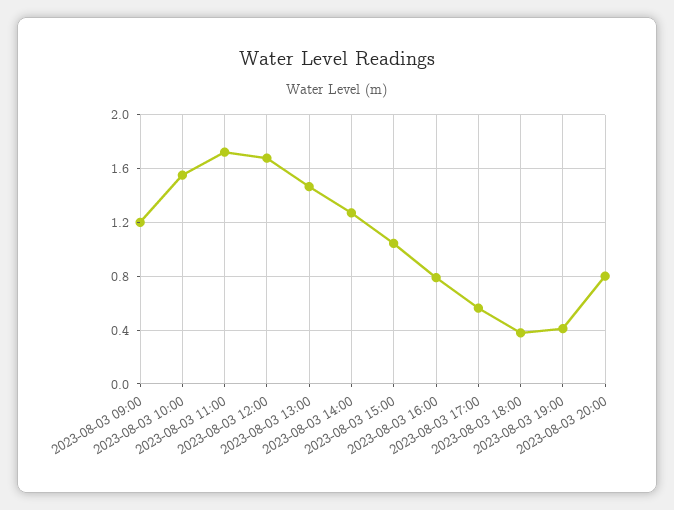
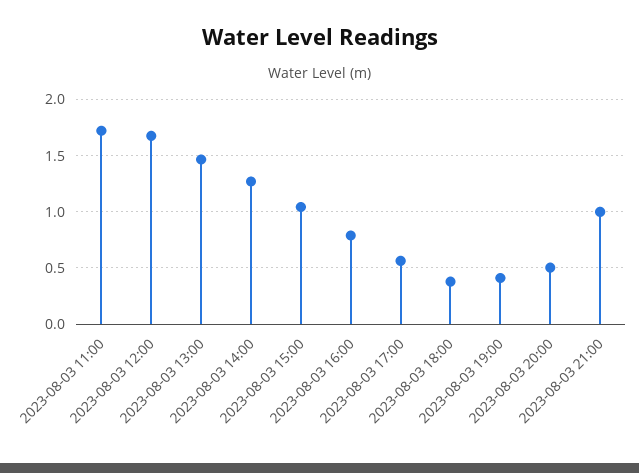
2023-08-03 09:00: 1.2 -> none
2023-08-03 10:00: 1.55 -> none
2023-08-03 20:00: 0.8 -> 0.5
2023-08-03 21:00: none -> 1

